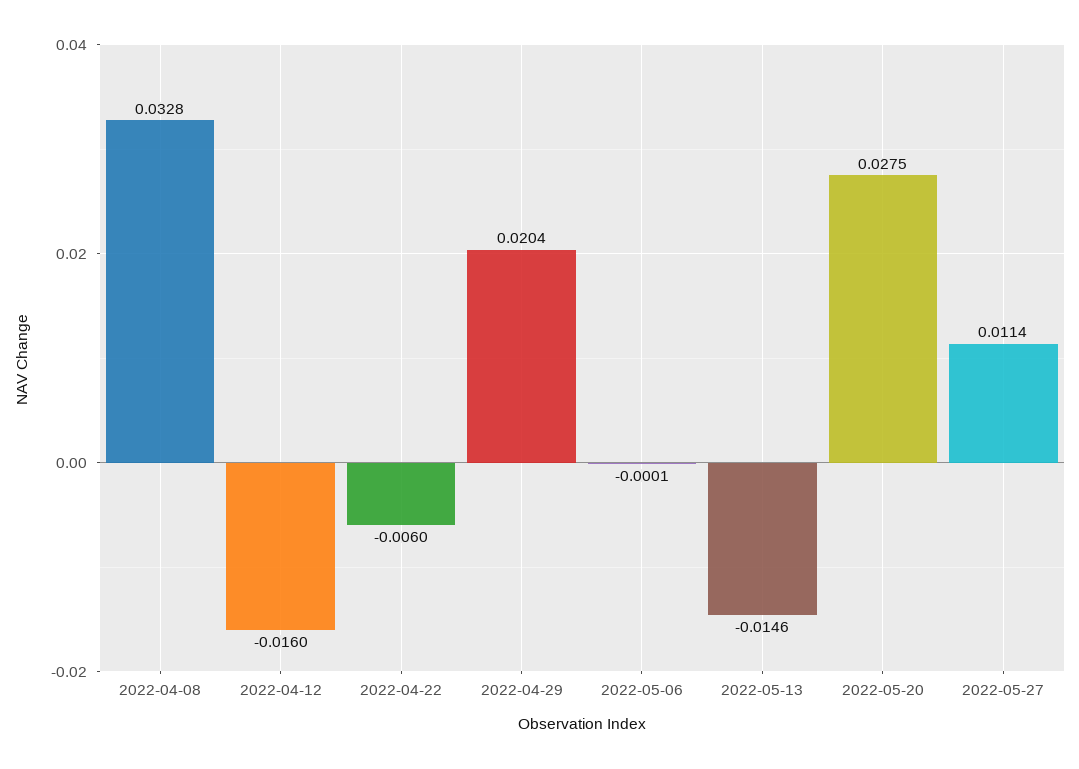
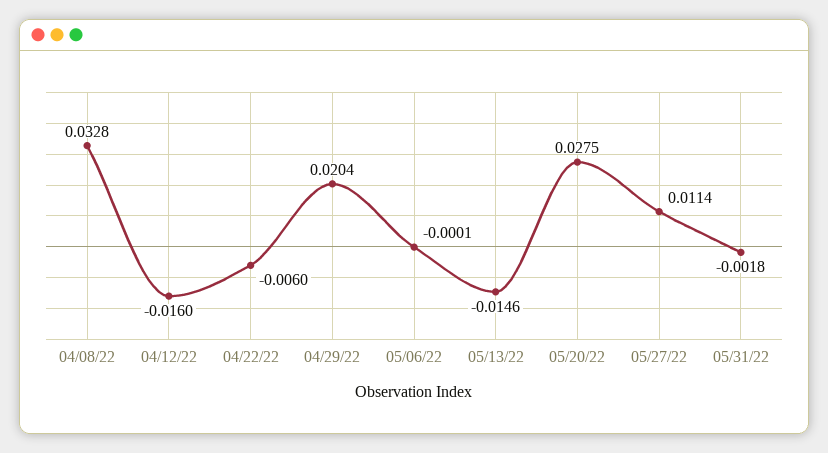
05/31/22: none -> -0.0018

